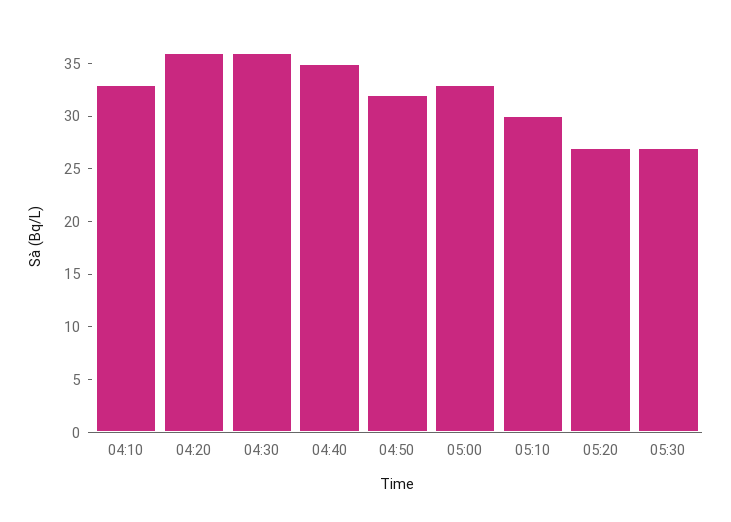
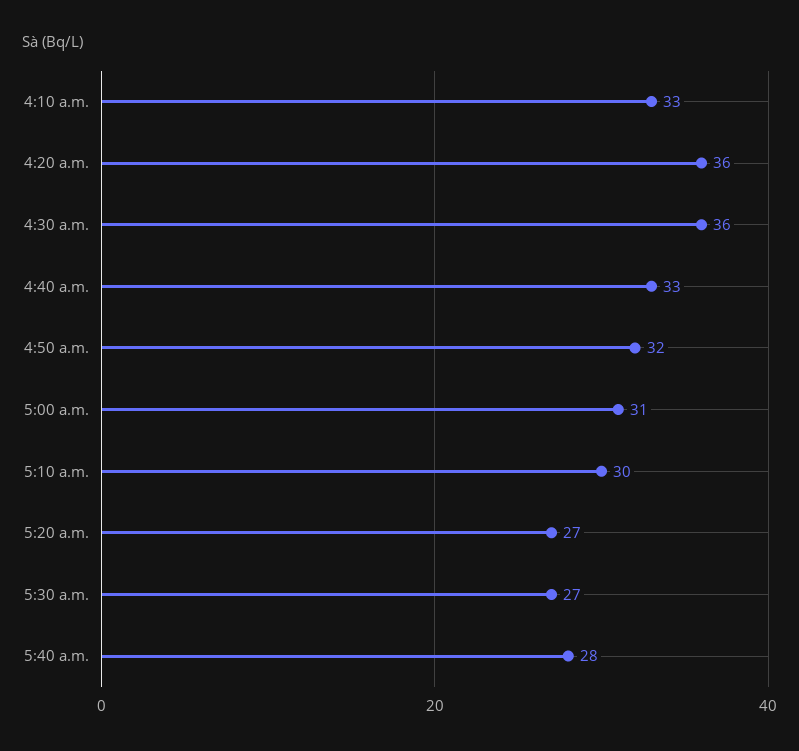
04:40: 35 -> 33
05:00: 33 -> 31
5:40 a.m.: none -> 28

